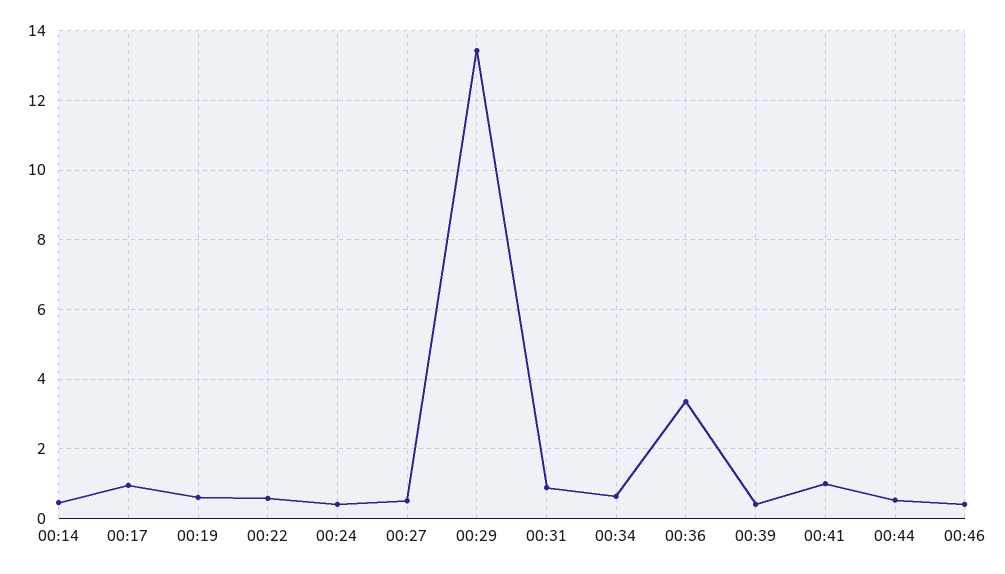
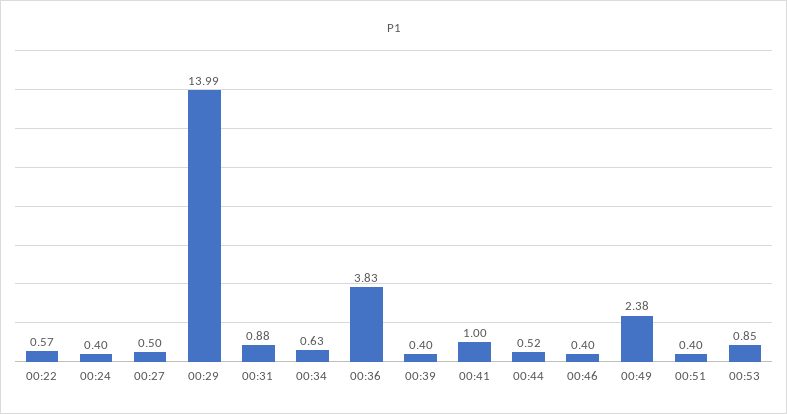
00:14: 0.4 -> none
00:17: 1 -> none
00:19: 0.6 -> none
00:29: 13.4 -> 13.99
00:36: 3.4 -> 3.83
00:49: none -> 2.38
00:51: none -> 0.4
00:53: none -> 0.85

